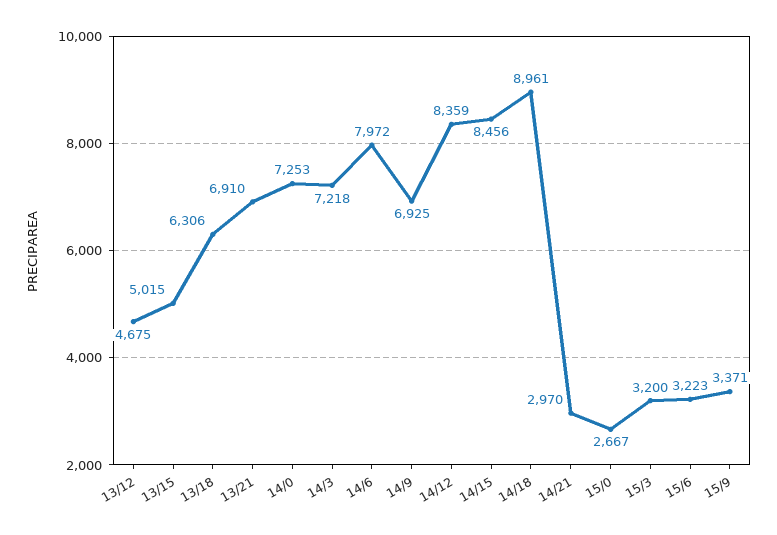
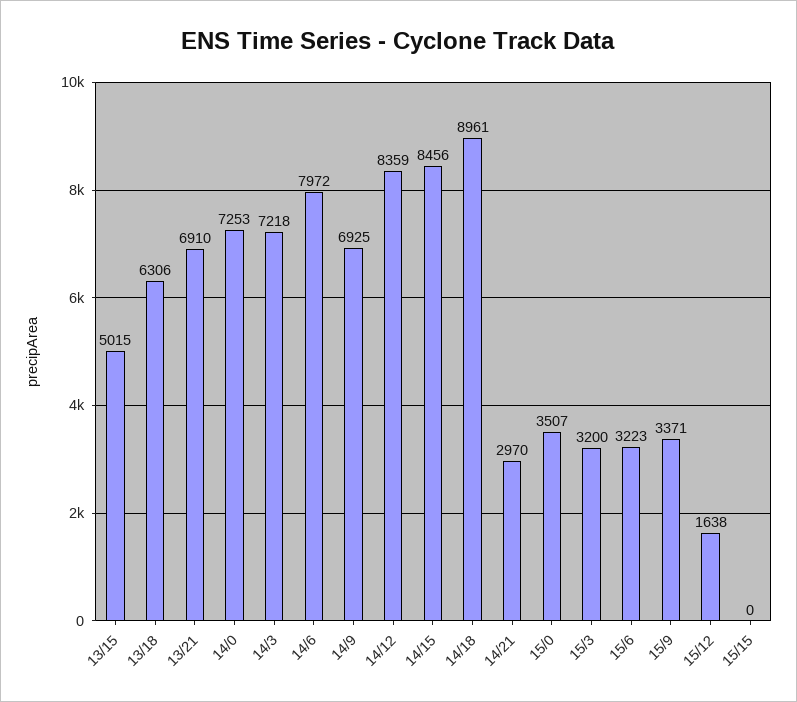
13/12: 4675 -> none
15/0: 2667 -> 3507
15/12: none -> 1638
15/15: none -> 0

